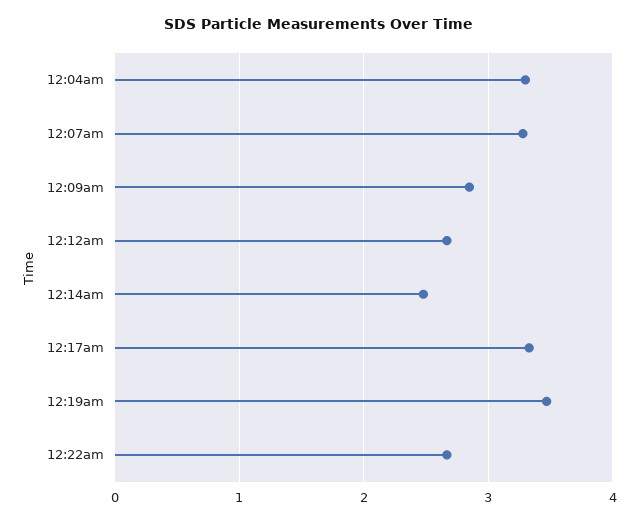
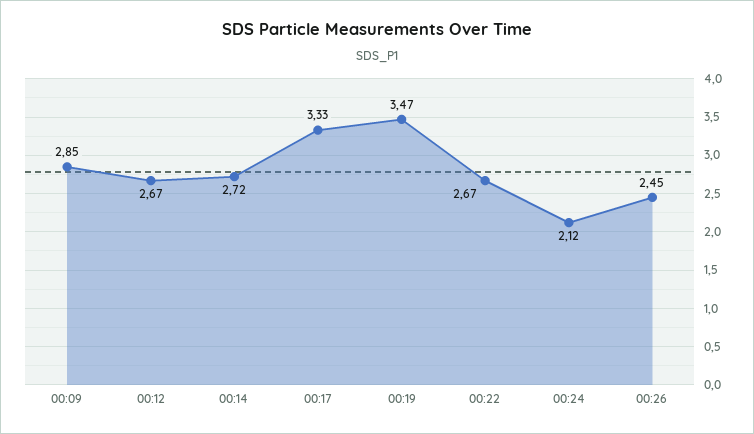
12:04am: 3.3 -> none
12:07am: 3.3 -> none
12:14am: 2.5 -> 2.72
00:24: none -> 2.12
00:26: none -> 2.45

